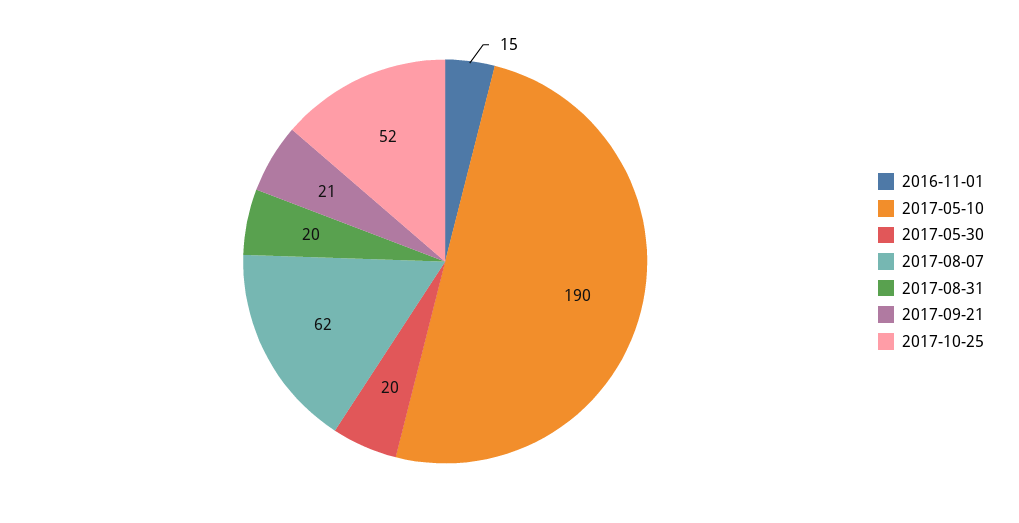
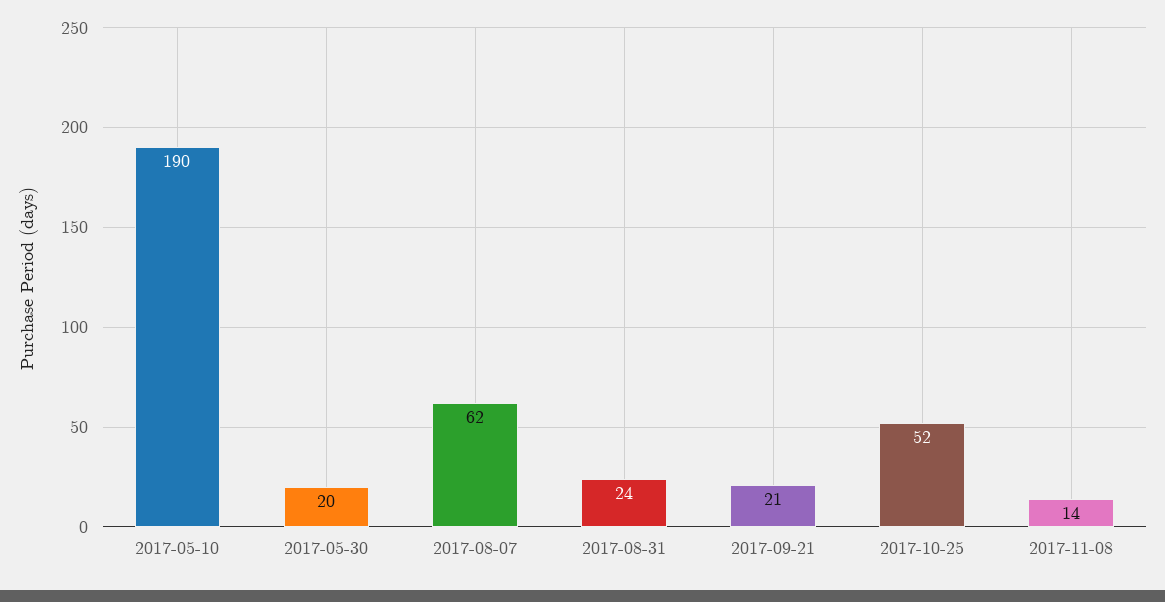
2016-11-01: 15 -> none
2017-08-31: 20 -> 24
2017-11-08: none -> 14

